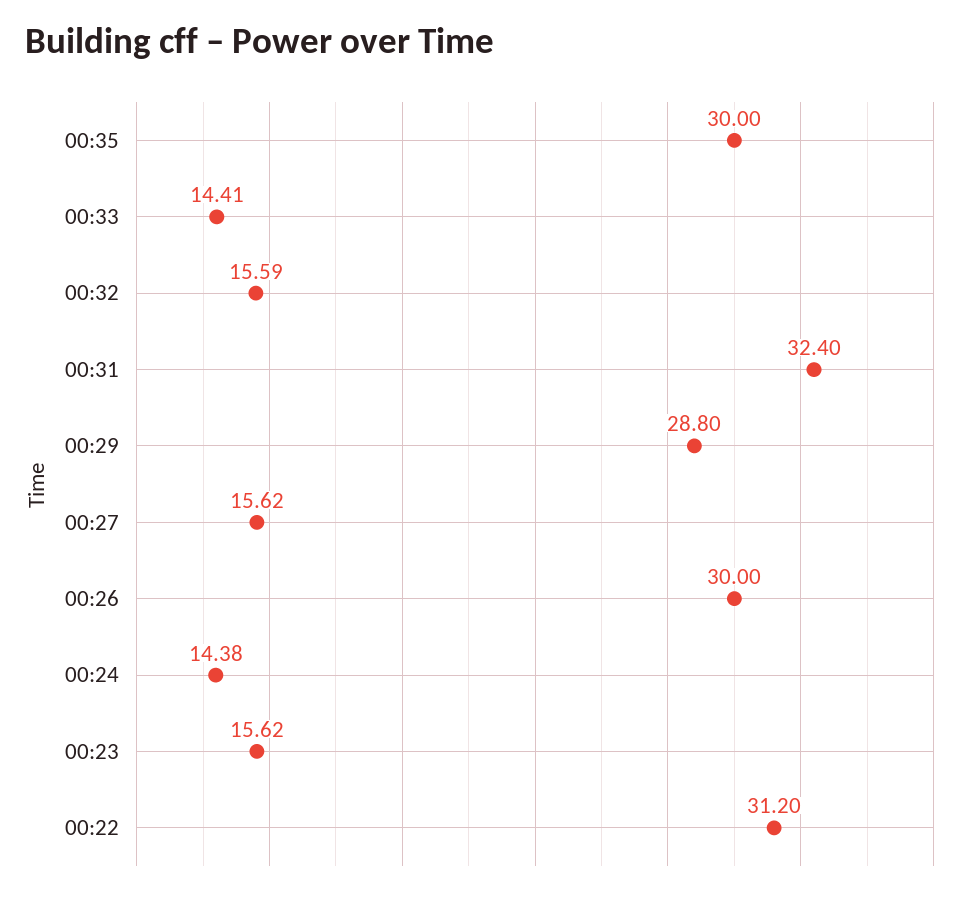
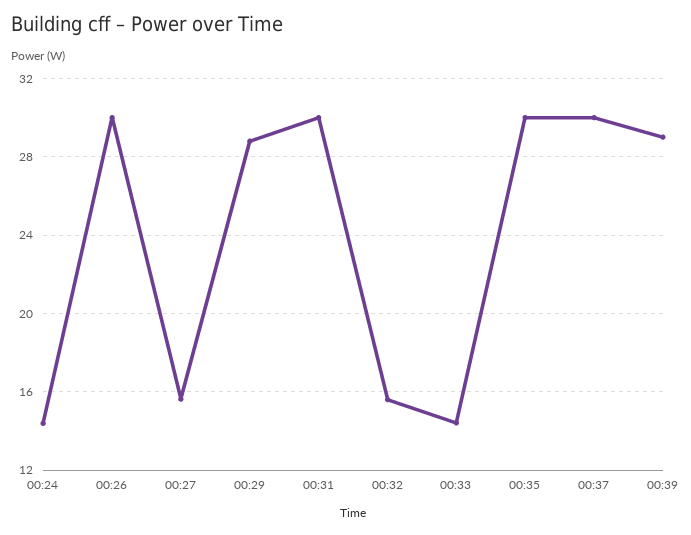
00:31: 32.4 -> 30
00:23: 15.62 -> none
00:22: 31.2 -> none
00:37: none -> 30
00:39: none -> 29

